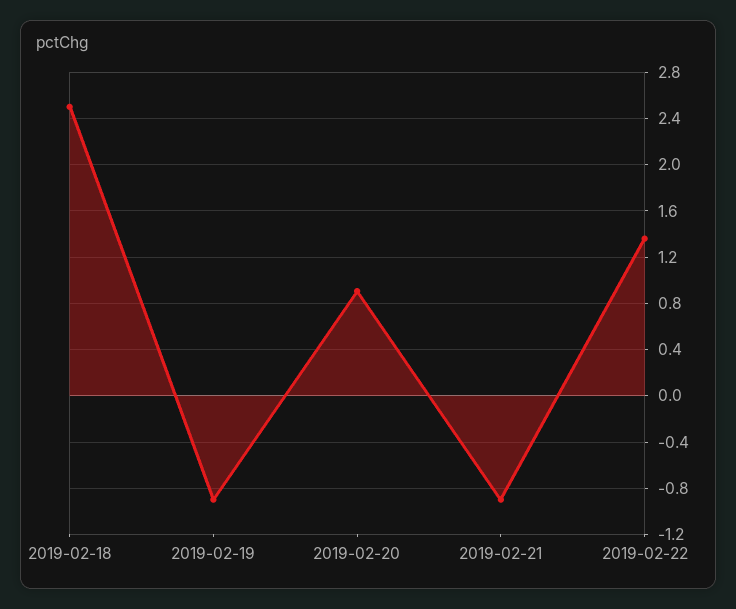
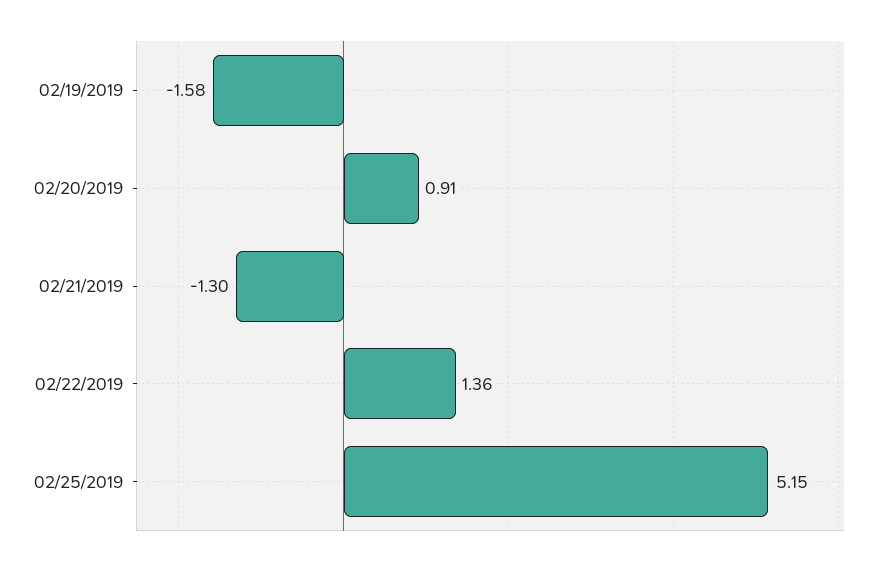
2019-02-18: 2.5 -> none
2019-02-19: -0.9 -> -1.58
2019-02-21: -0.9 -> -1.3
02/25/2019: none -> 5.15

